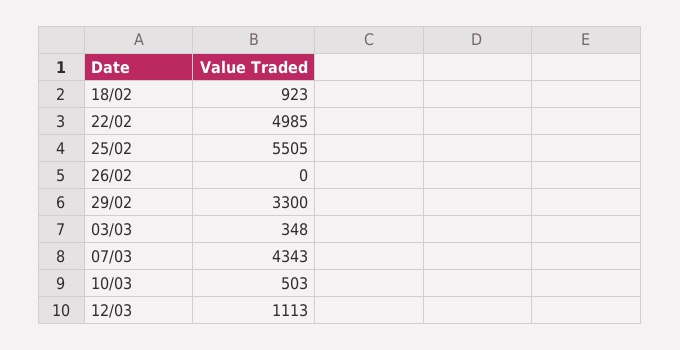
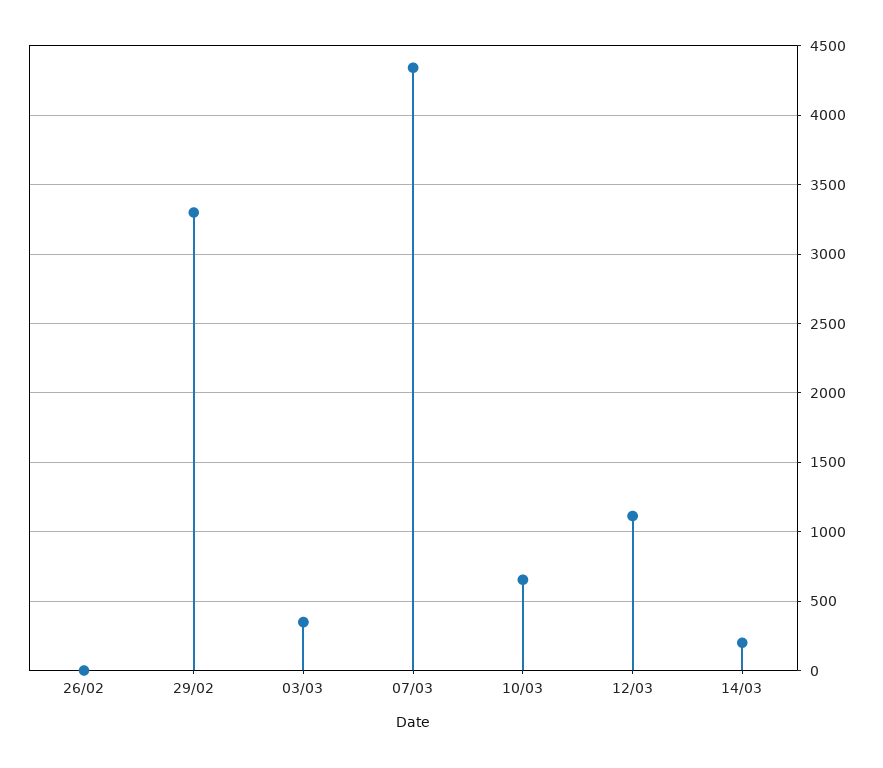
18/02: 923 -> none
22/02: 4985 -> none
25/02: 5505 -> none
10/03: 503 -> 650
14/03: none -> 200

